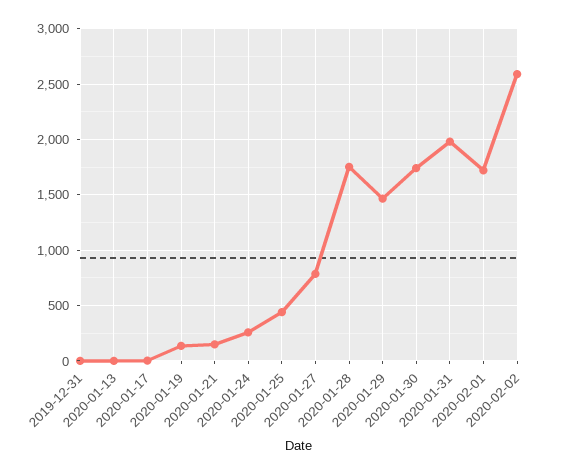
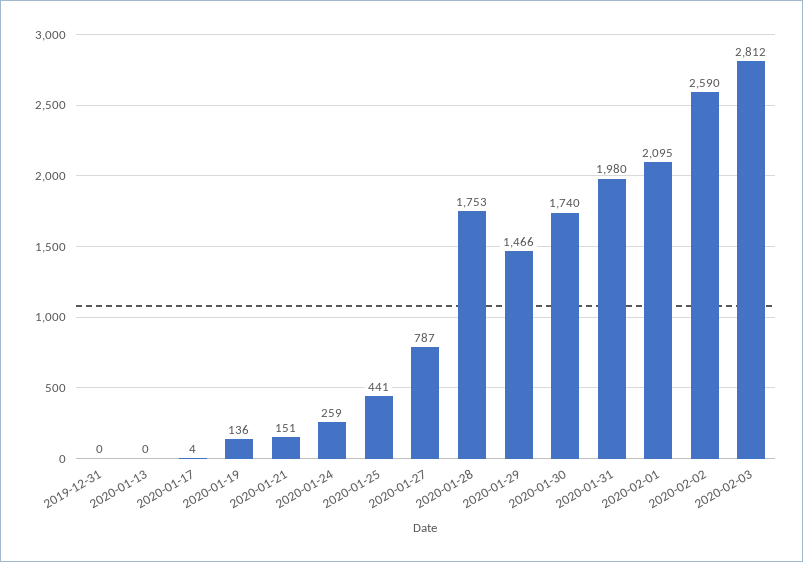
2020-02-01: 1700 -> 2095
2020-02-03: none -> 2812

